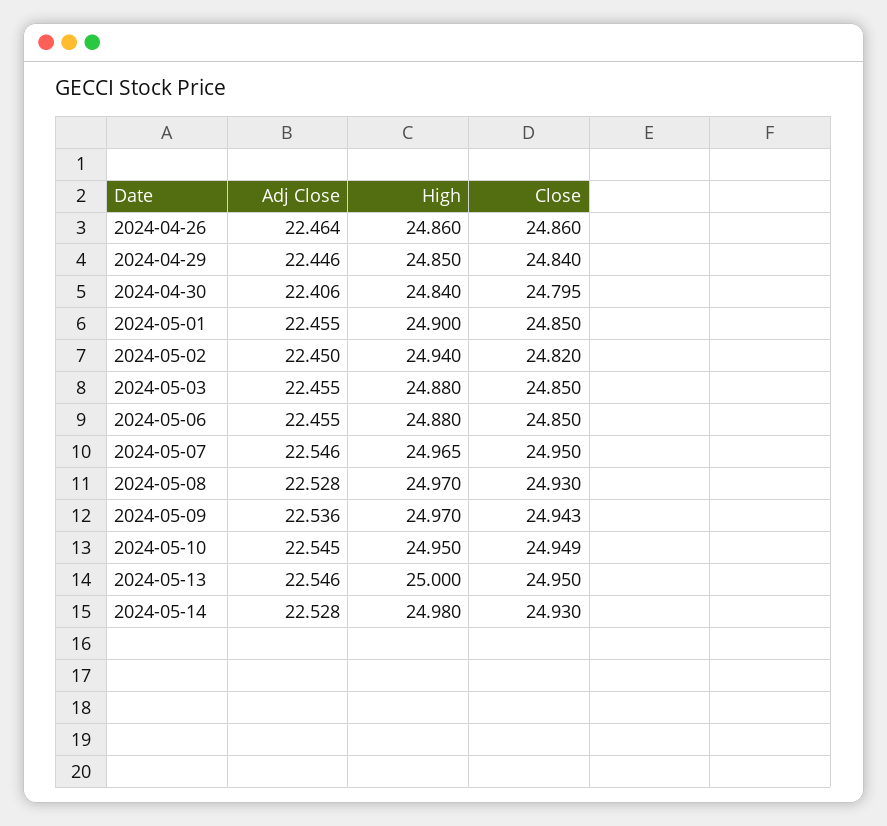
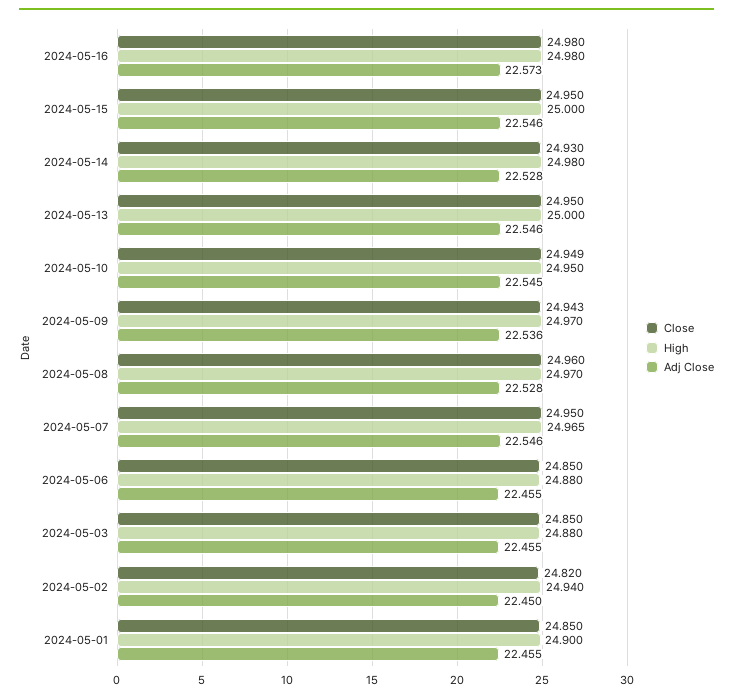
Adj Close, 2024-04-26: 22.464 -> none
High, 2024-04-26: 24.86 -> none
Close, 2024-04-26: 24.86 -> none
Adj Close, 2024-04-29: 22.446 -> none
High, 2024-04-29: 24.85 -> none
Close, 2024-04-29: 24.84 -> none
Adj Close, 2024-04-30: 22.406 -> none
High, 2024-04-30: 24.84 -> none
Close, 2024-04-30: 24.795 -> none
Close, 2024-05-08: 24.93 -> 24.96
Close, 2024-05-16: none -> 24.98
High, 2024-05-16: none -> 24.98
Adj Close, 2024-05-16: none -> 22.573
Close, 2024-05-15: none -> 24.95
High, 2024-05-15: none -> 25
Adj Close, 2024-05-15: none -> 22.546

